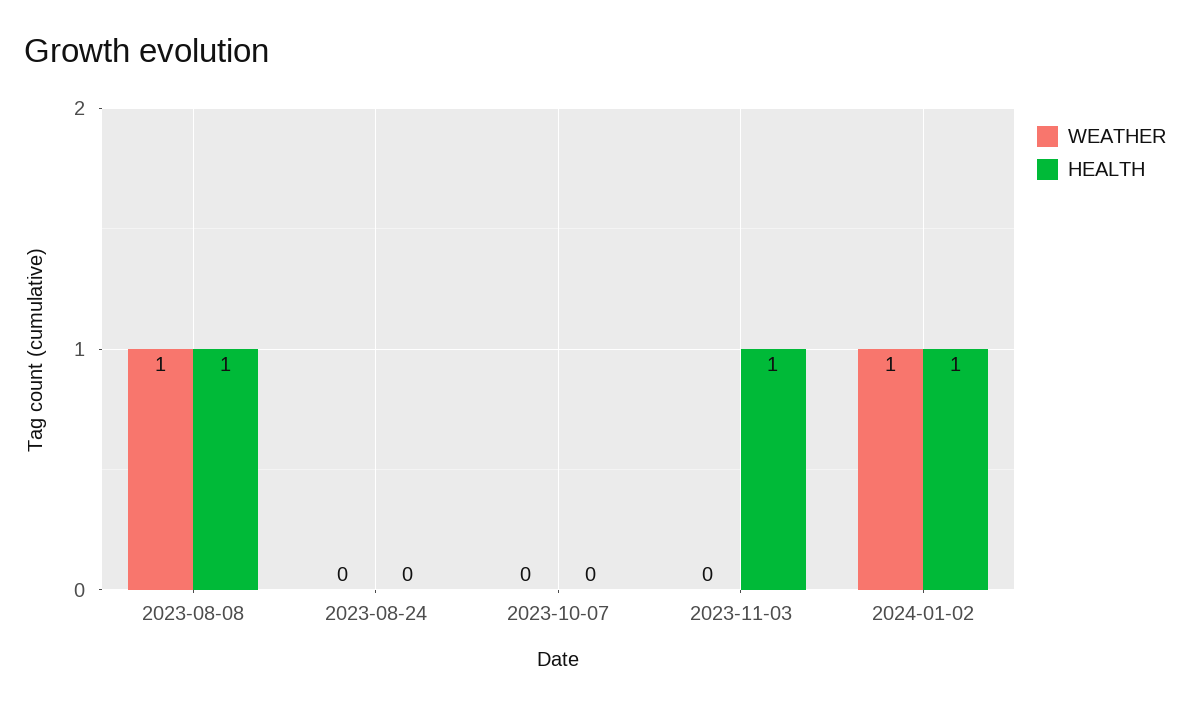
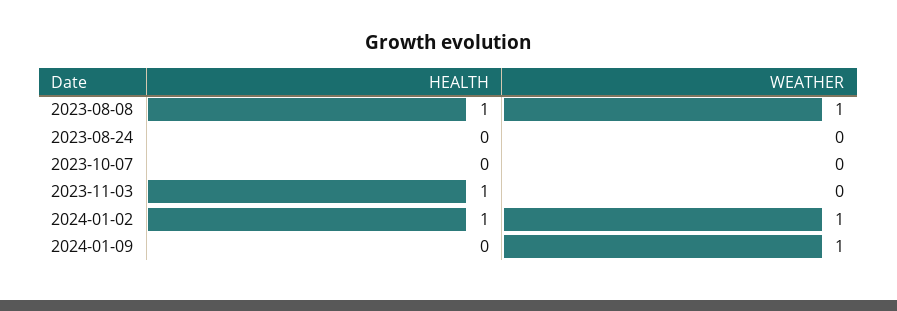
HEALTH, 2024-01-09: none -> 0
WEATHER, 2024-01-09: none -> 1

